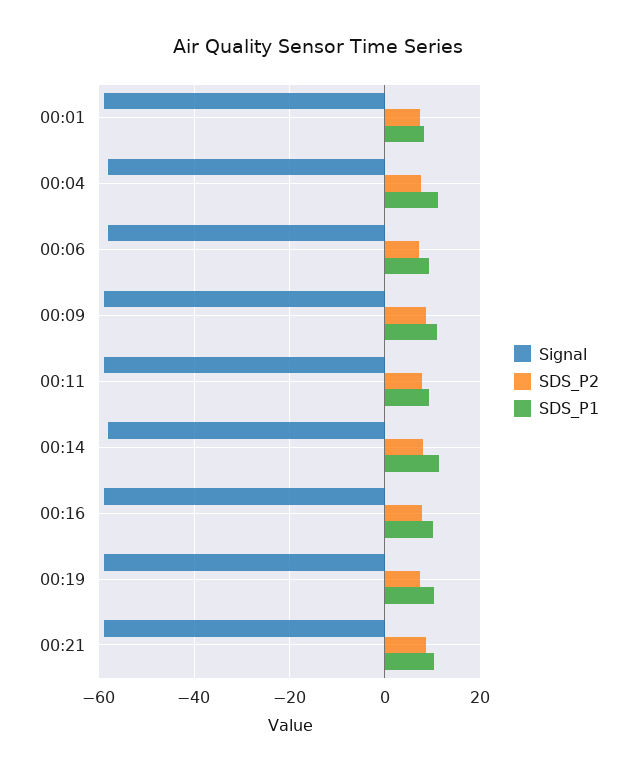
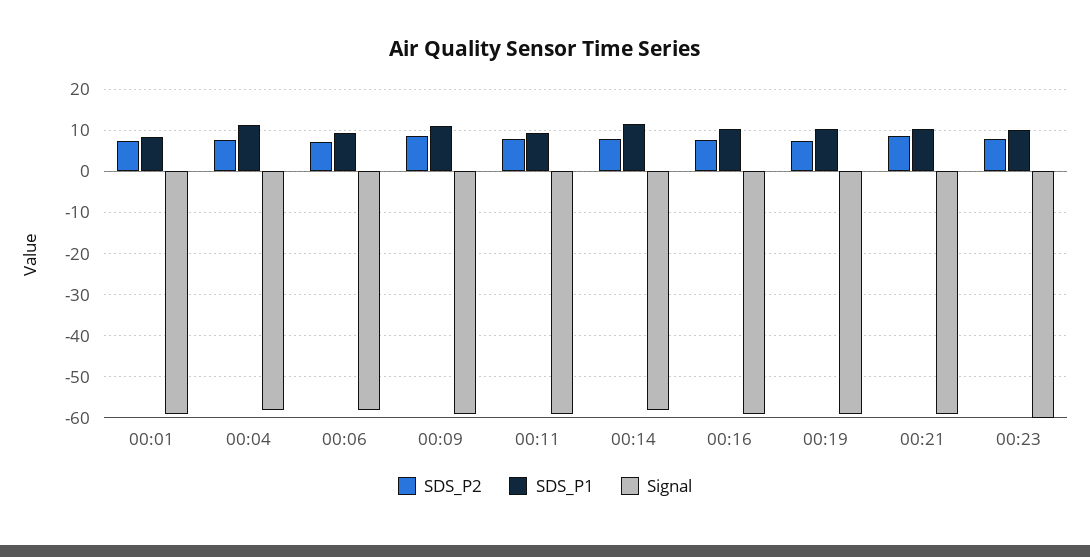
SDS_P2, 00:23: none -> 8
SDS_P1, 00:23: none -> 10
Signal, 00:23: none -> -60

